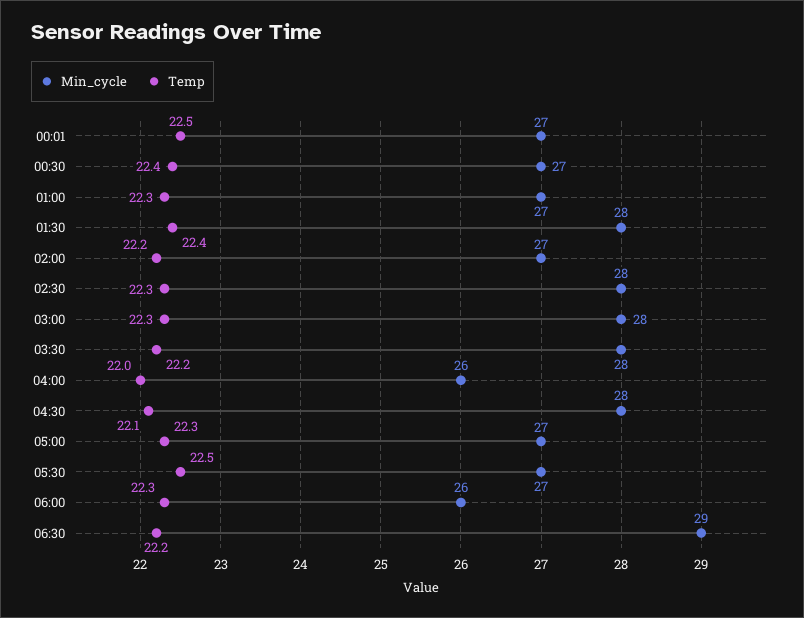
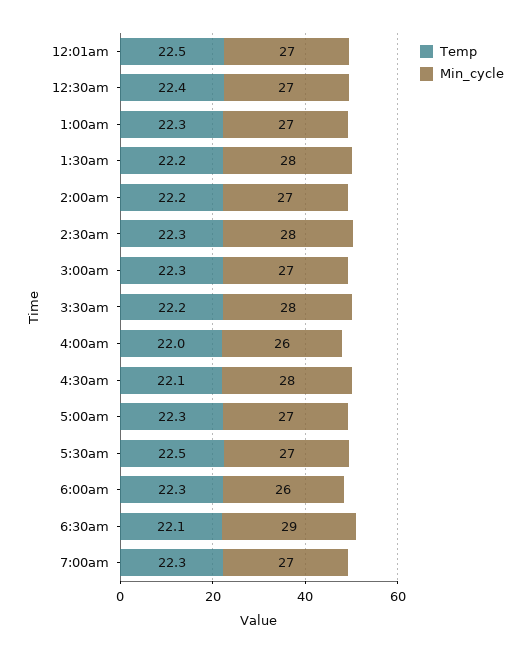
Temp, 01:30: 22.4 -> 22.2
Min_cycle, 03:00: 28 -> 27
Temp, 06:30: 22.2 -> 22.1
Temp, 7:00am: none -> 22.3
Min_cycle, 7:00am: none -> 27

